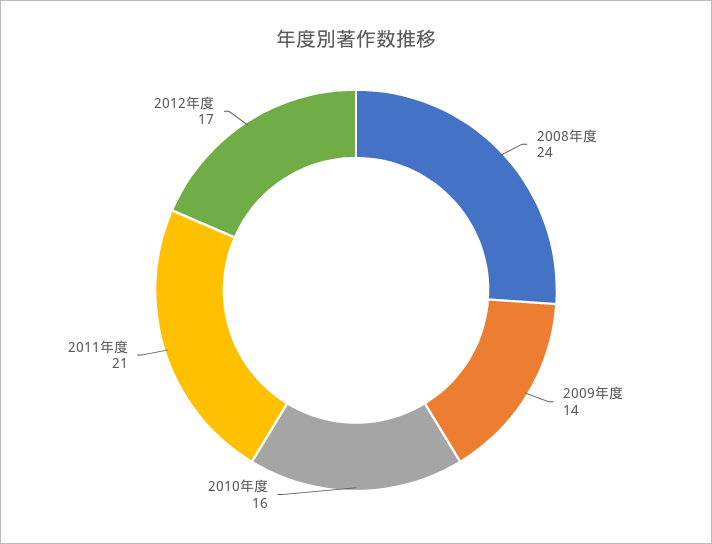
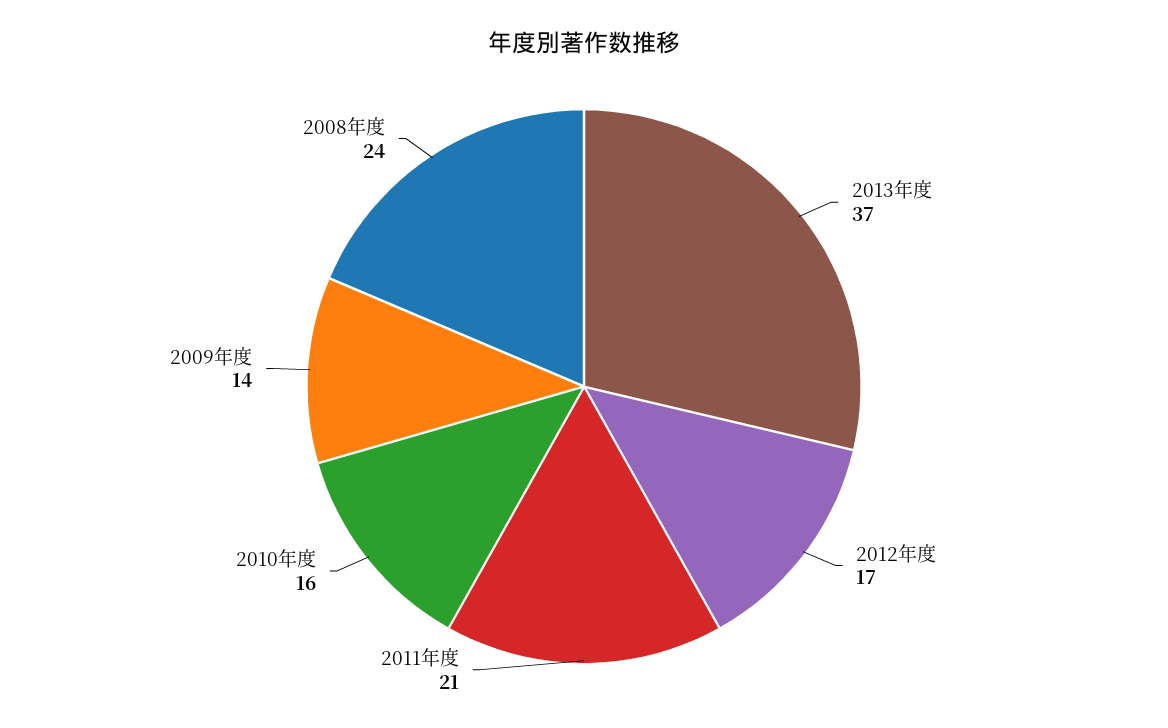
2013年度: none -> 37

